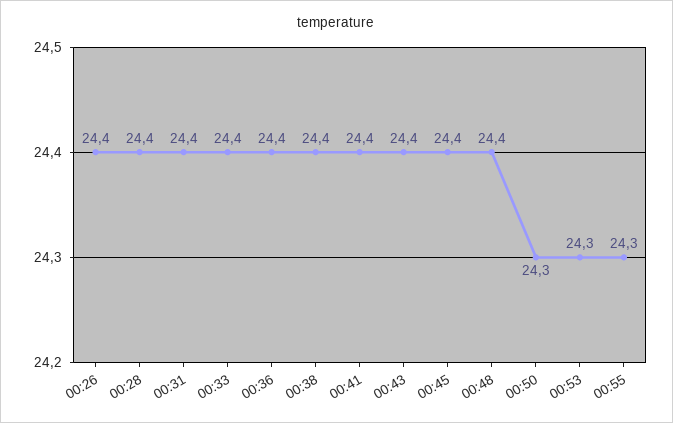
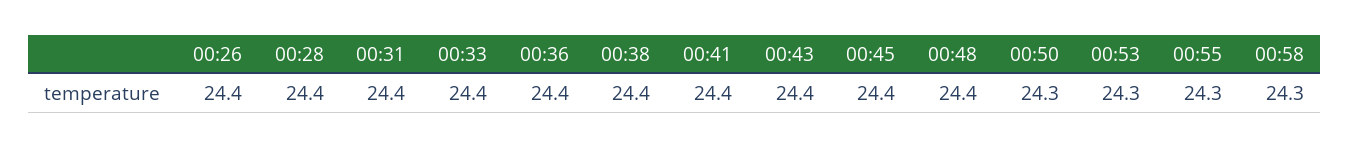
00:58: none -> 24.3

